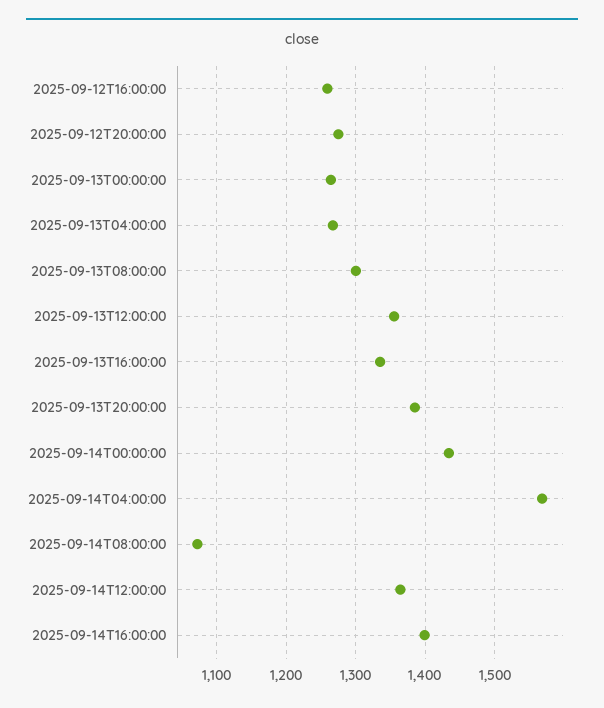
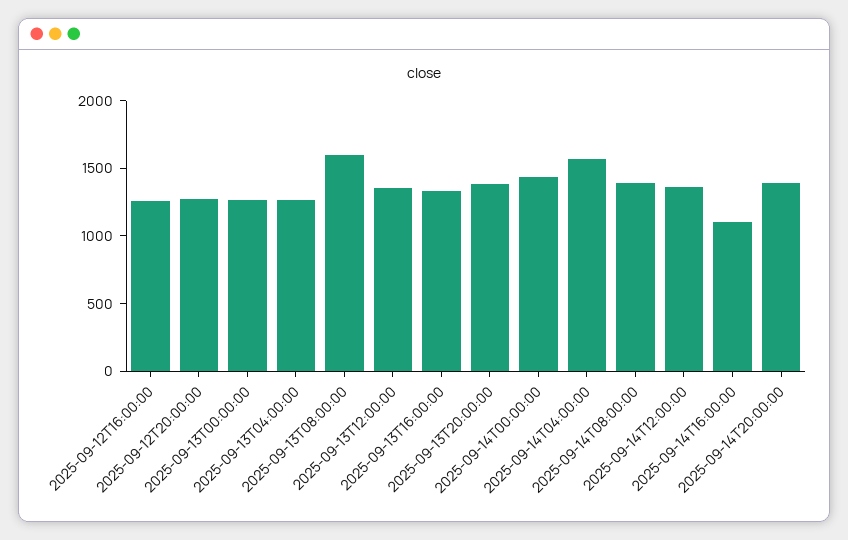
2025-09-13T08:00:00: 1300 -> 1600
2025-09-14T08:00:00: 1070 -> 1400
2025-09-14T16:00:00: 1400 -> 1100
2025-09-14T20:00:00: none -> 1400

